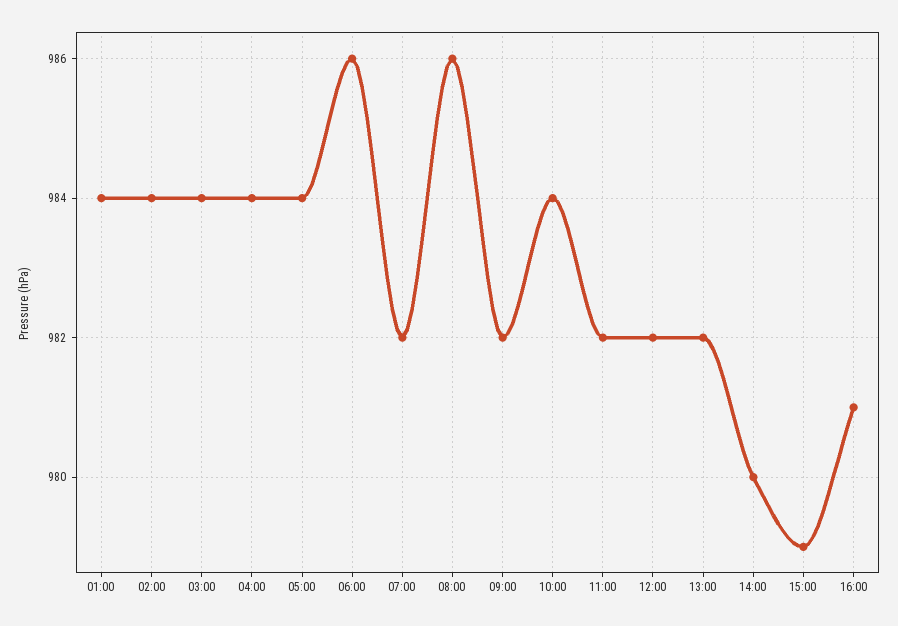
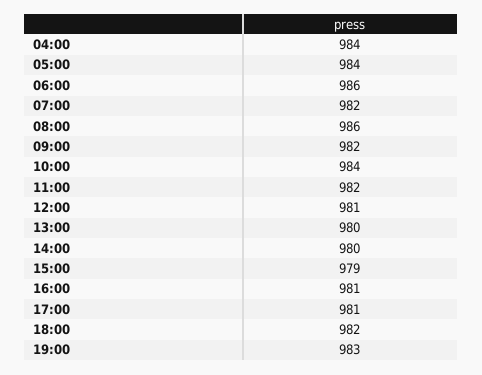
01:00: 984 -> none
02:00: 984 -> none
03:00: 984 -> none
12:00: 982 -> 981
13:00: 982 -> 980
17:00: none -> 981
18:00: none -> 982
19:00: none -> 983

